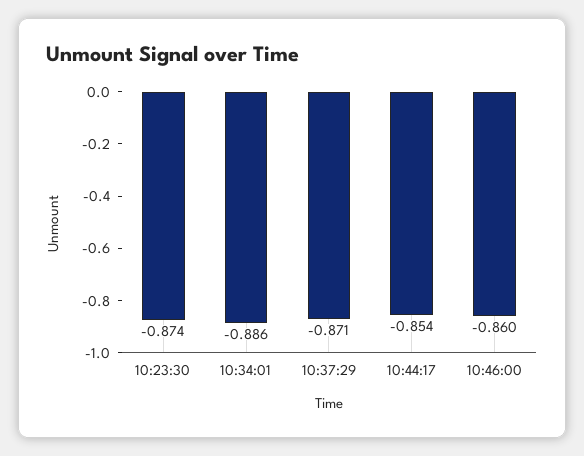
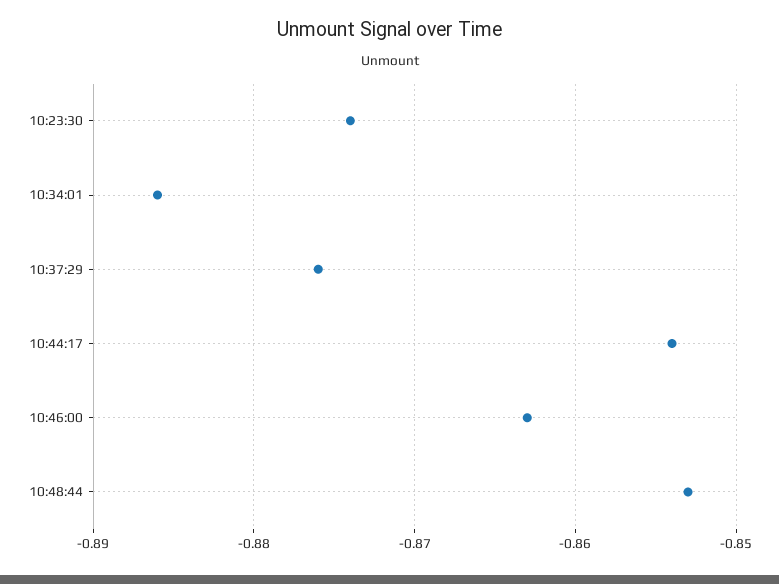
10:37:29: -0.871 -> -0.876
10:46:00: -0.86 -> -0.863
10:48:44: none -> -0.853

